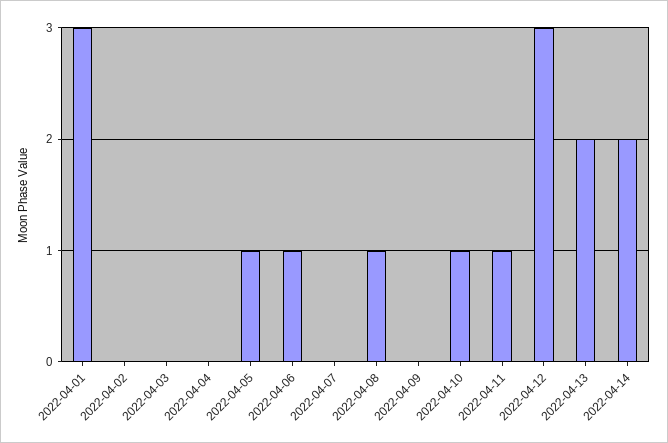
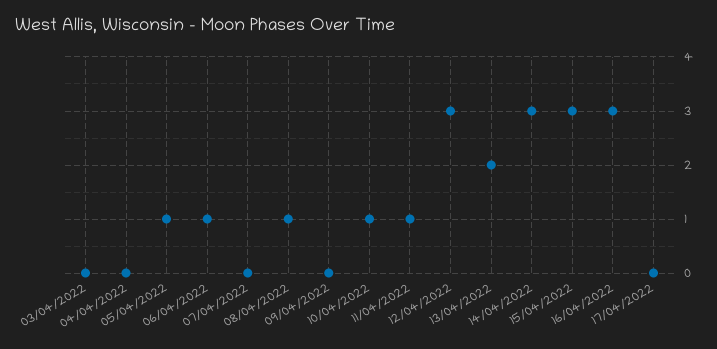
2022-04-01: 3 -> none
2022-04-02: 0 -> none
2022-04-14: 2 -> 3
15/04/2022: none -> 3
16/04/2022: none -> 3
17/04/2022: none -> 0

